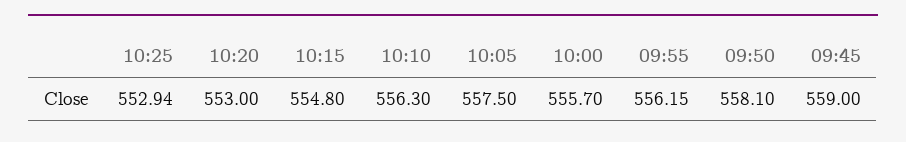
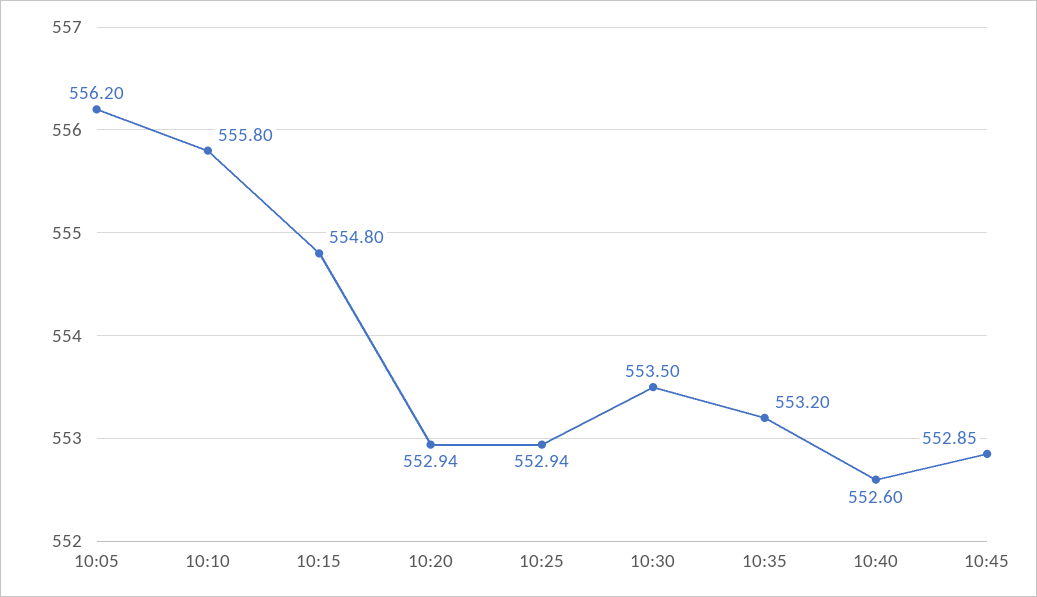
10:20: 553 -> 552.94
10:10: 556.3 -> 555.8
10:05: 557.5 -> 556.2
10:00: 555.7 -> none
09:55: 556.15 -> none
09:50: 558.1 -> none
09:45: 559 -> none
10:30: none -> 553.5
10:35: none -> 553.2
10:40: none -> 552.6
10:45: none -> 552.85

